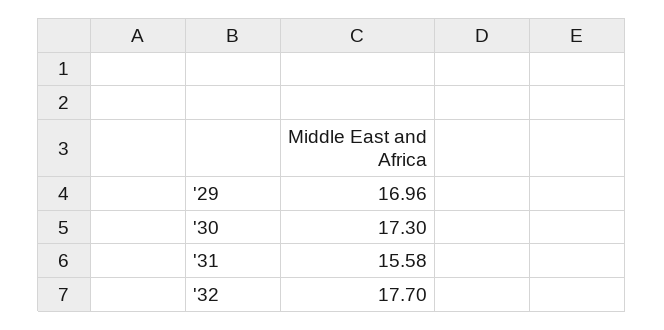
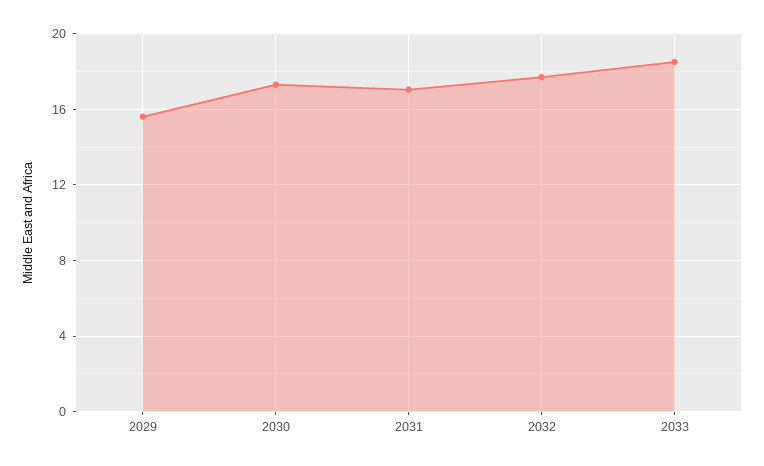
'29: 16.96 -> 15.5
'31: 15.58 -> 17
2033: none -> 18.5

